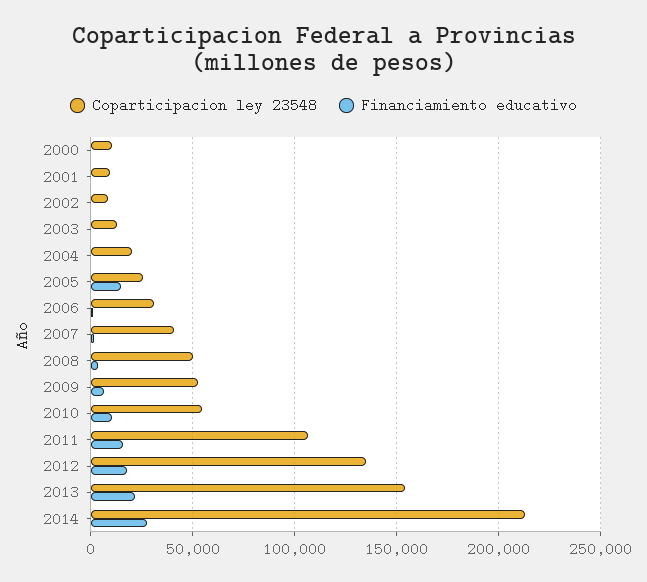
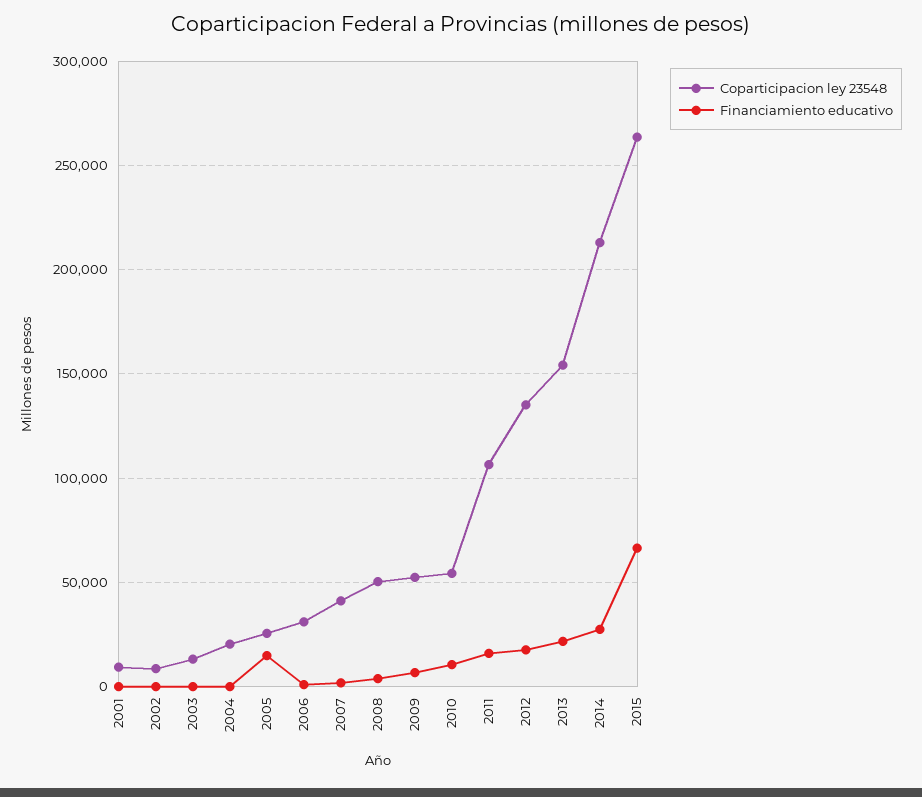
Coparticipacion ley 23548, 2000: 10000 -> none
Financiamiento educativo, 2000: 0 -> none
Coparticipacion ley 23548, 2015: none -> 265000
Financiamiento educativo, 2015: none -> 65000

